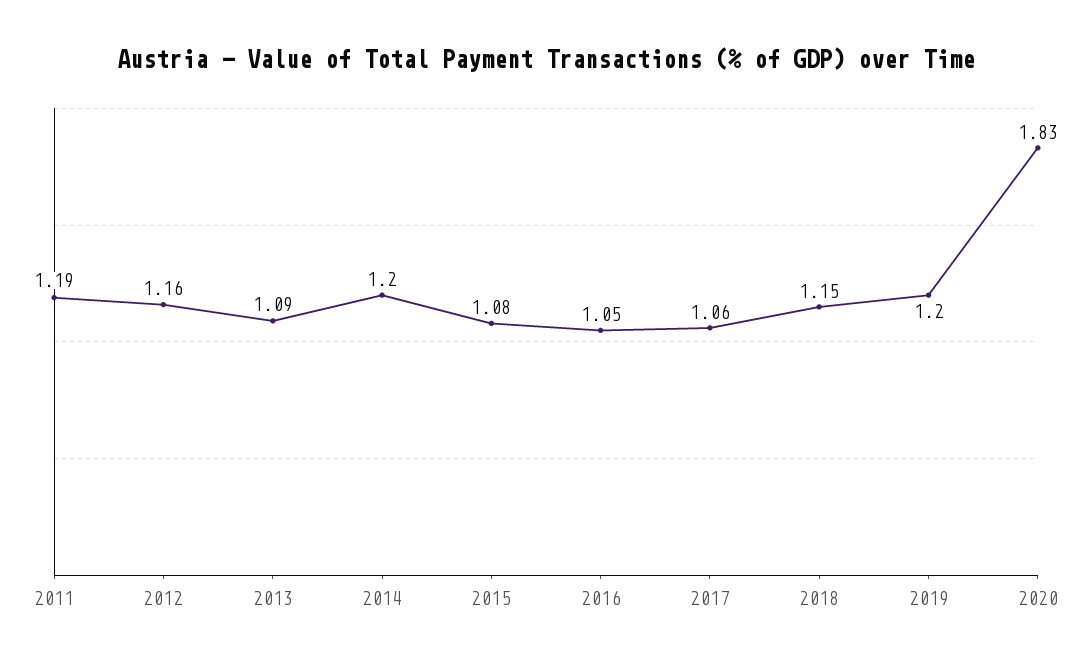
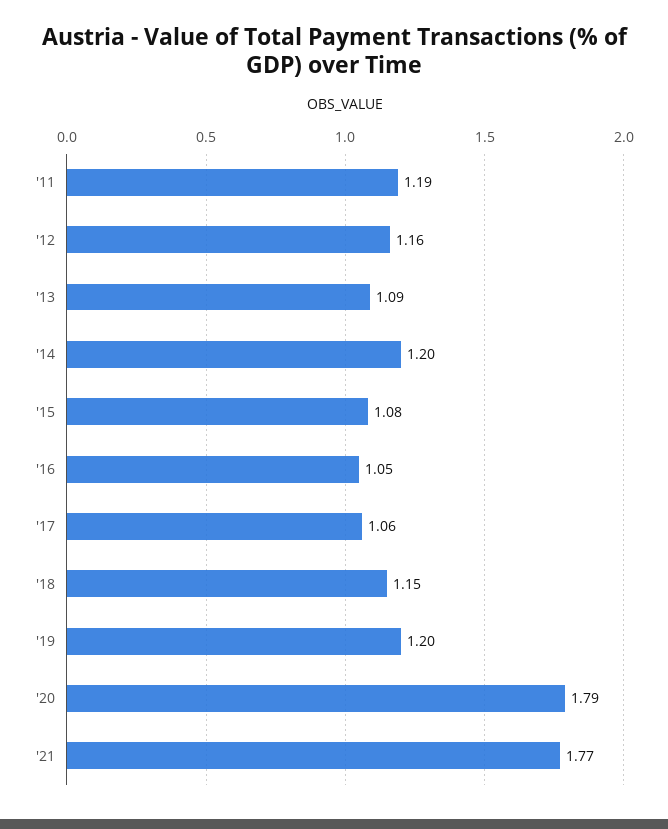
2020: 1.83 -> 1.79
'21: none -> 1.77

